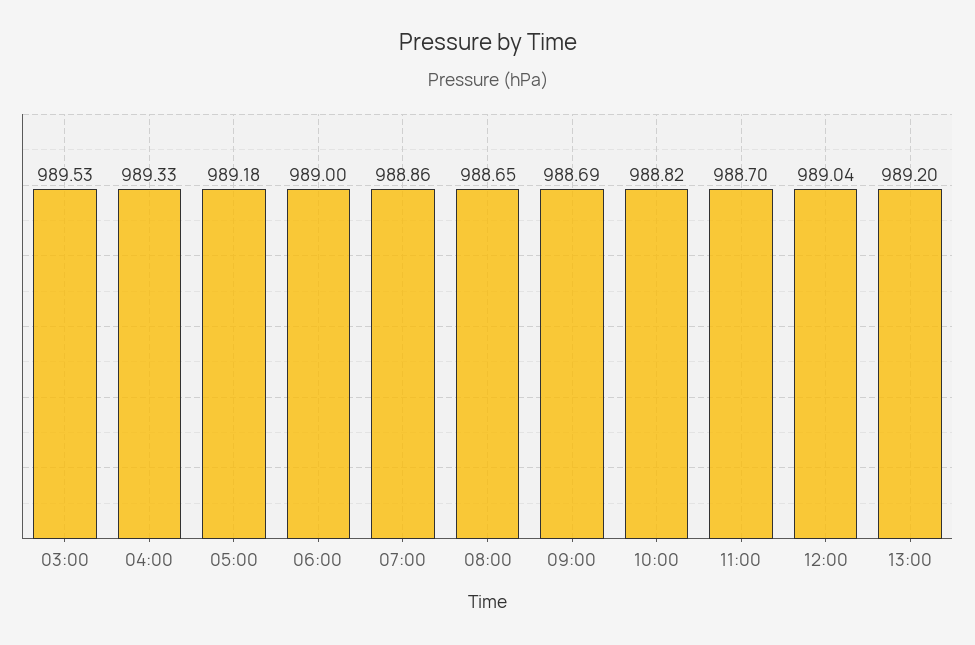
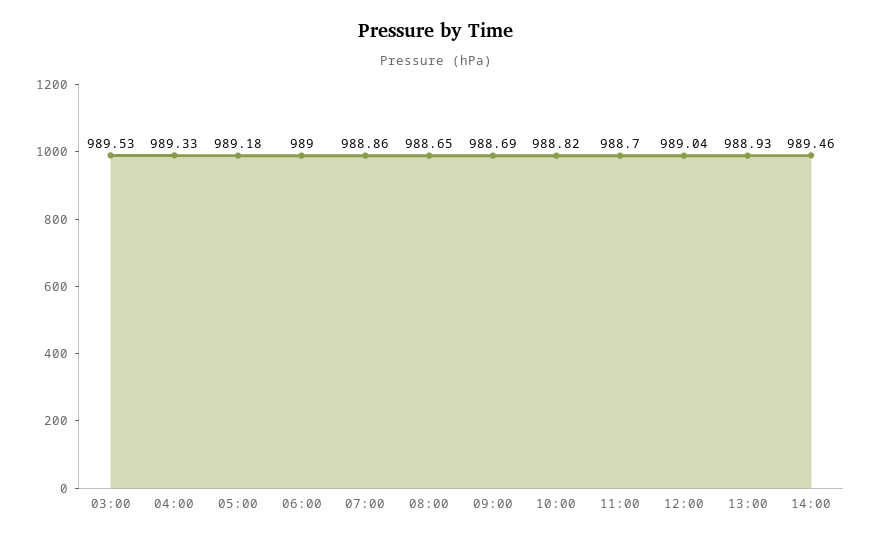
13:00: 989.2 -> 988.93
14:00: none -> 989.46

